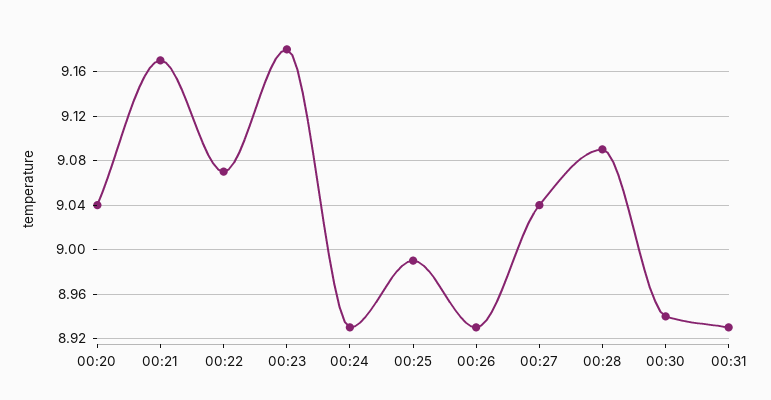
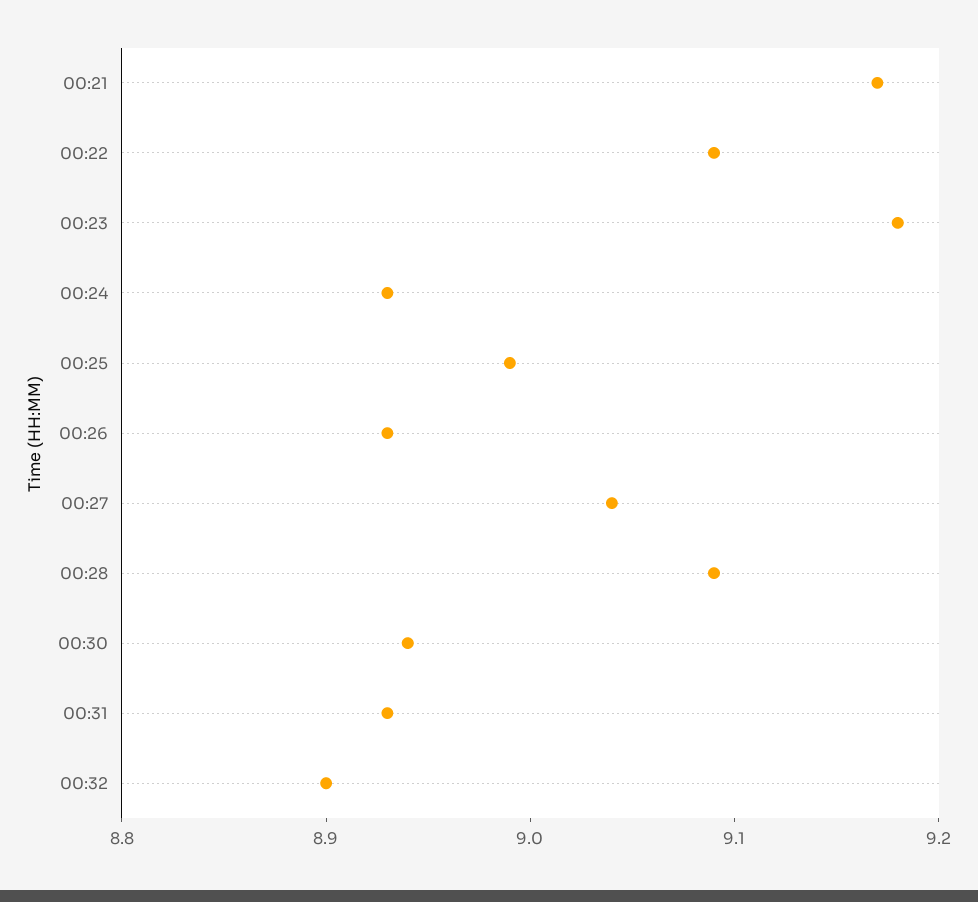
00:20: 9.04 -> none
00:22: 9.07 -> 9.09
00:32: none -> 8.9

